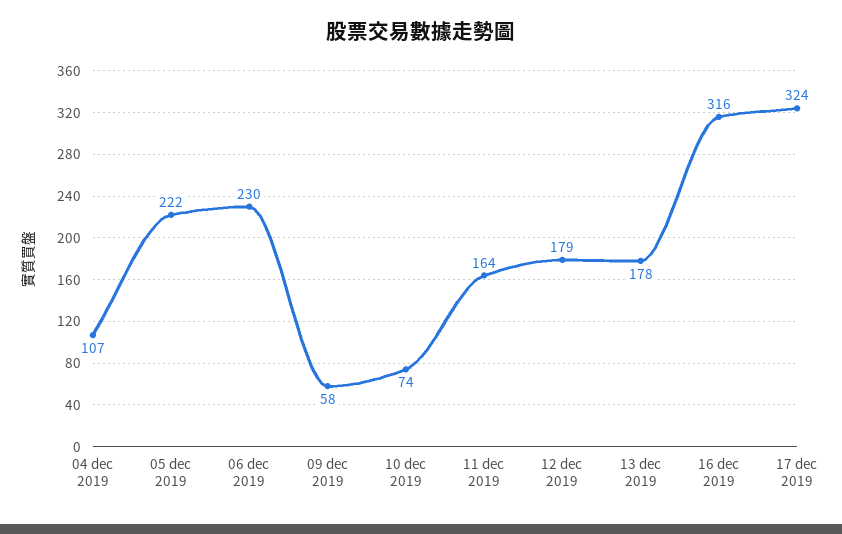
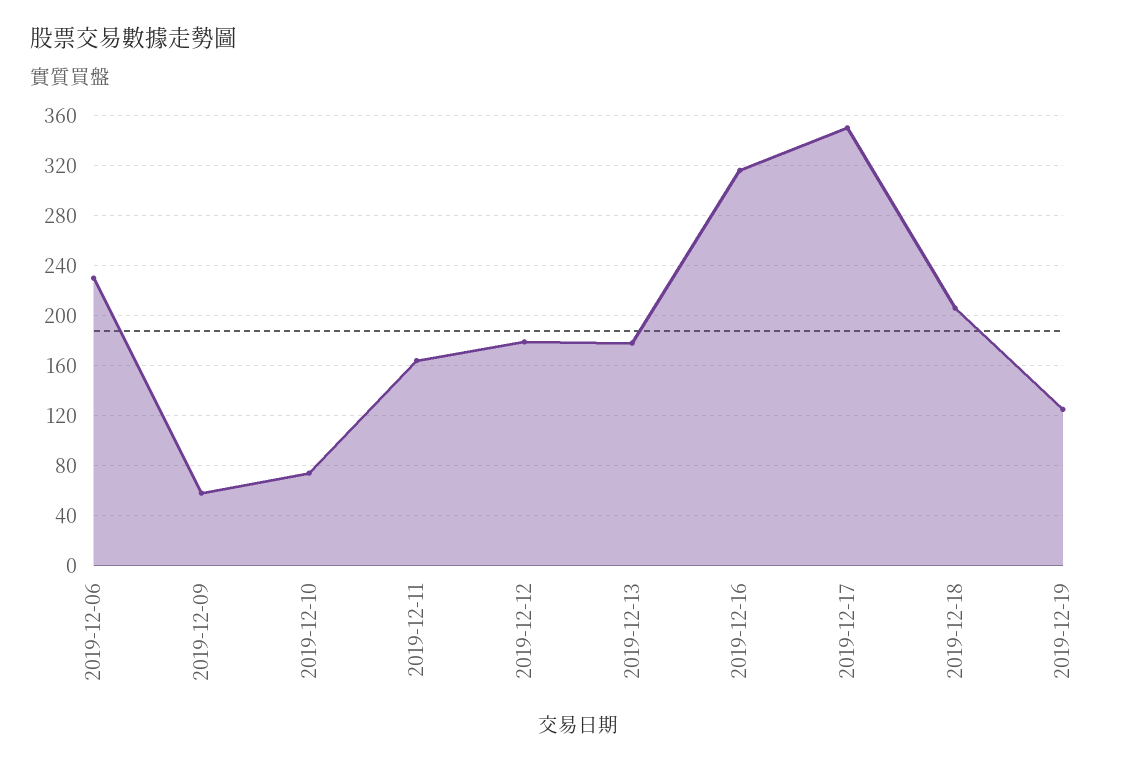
04 dec 2019: 107 -> none
05 dec 2019: 222 -> none
17 dec 2019: 324 -> 350
2019-12-18: none -> 205
2019-12-19: none -> 125

